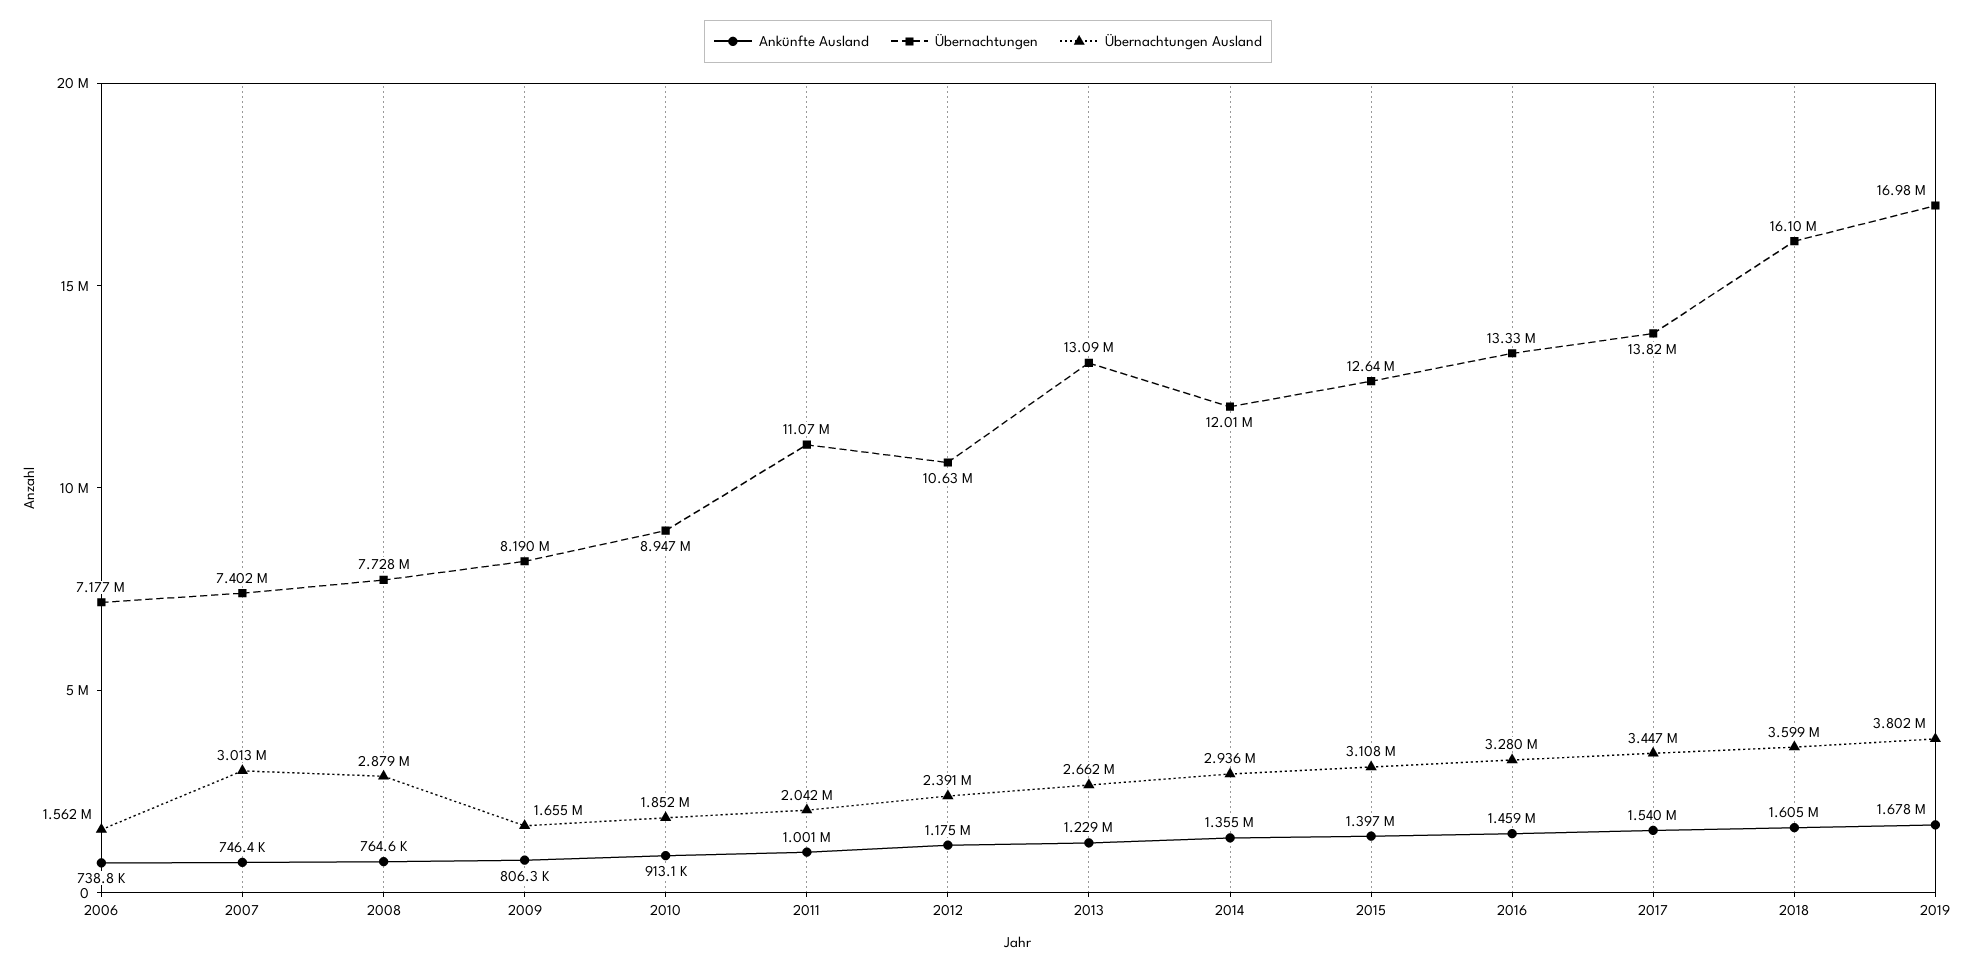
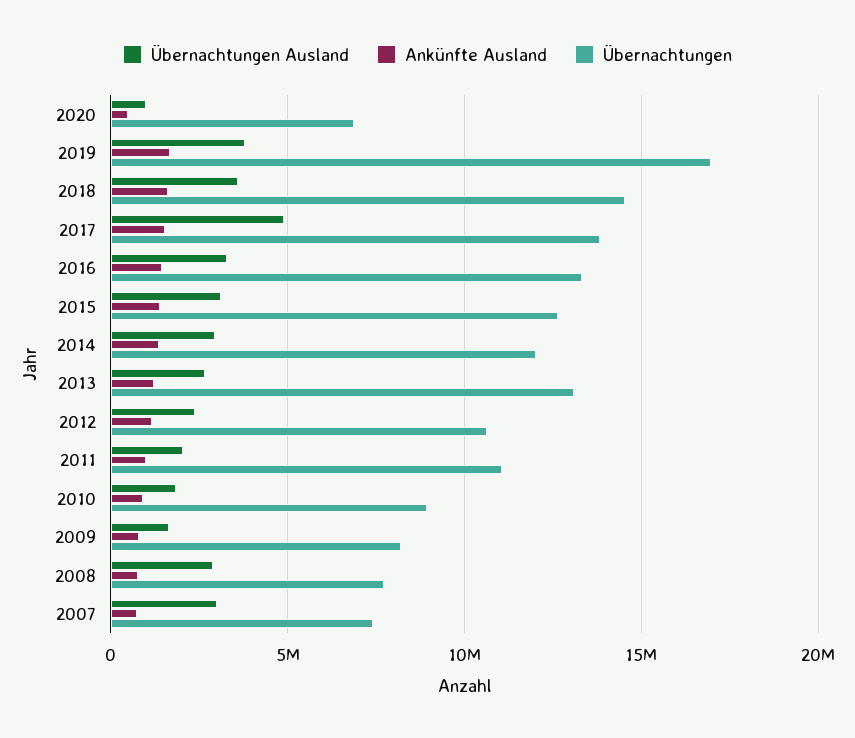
Ankünfte Ausland, 2006: 738800 -> none
Übernachtungen, 2006: 7177000 -> none
Übernachtungen Ausland, 2006: 1562000 -> none
Übernachtungen Ausland, 2017: 3447000 -> 5000000
Übernachtungen, 2018: 16100000 -> 14500000
Übernachtungen Ausland, 2020: none -> 1000000
Ankünfte Ausland, 2020: none -> 500000
Übernachtungen, 2020: none -> 7000000

